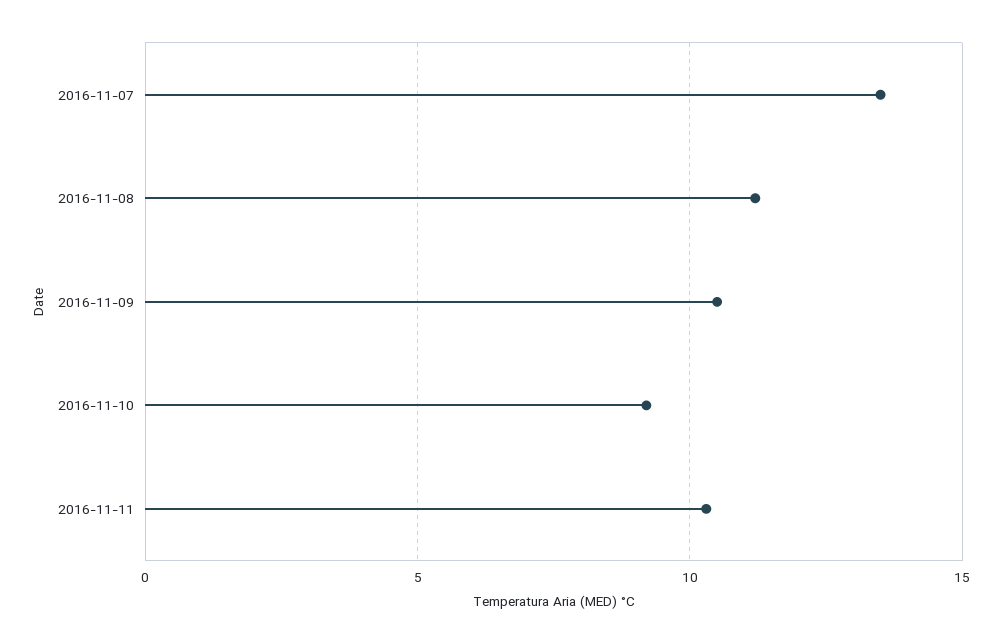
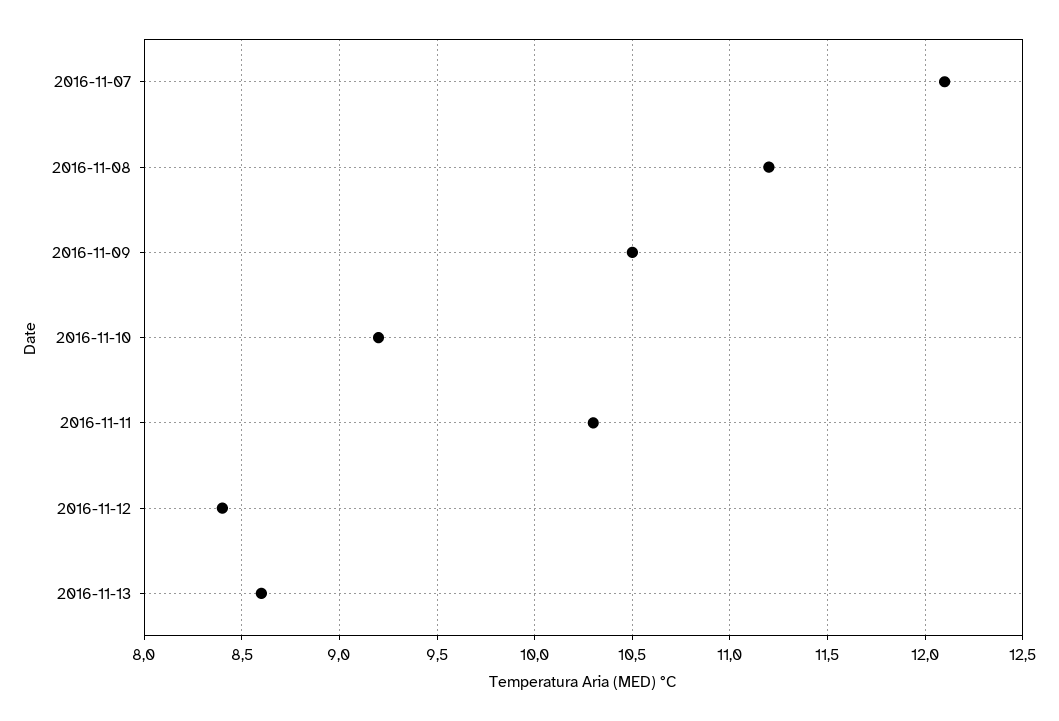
2016-11-07: 13.5 -> 12.1
2016-11-12: none -> 8.4
2016-11-13: none -> 8.6

